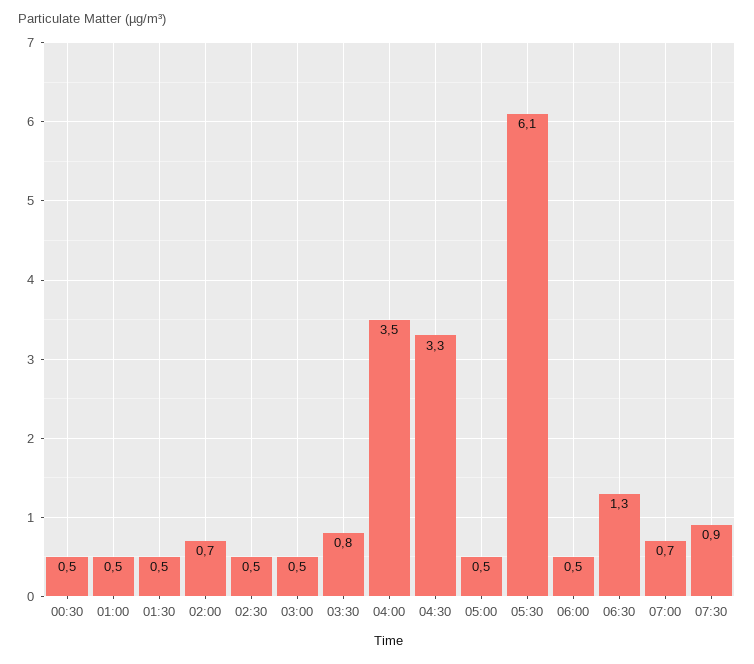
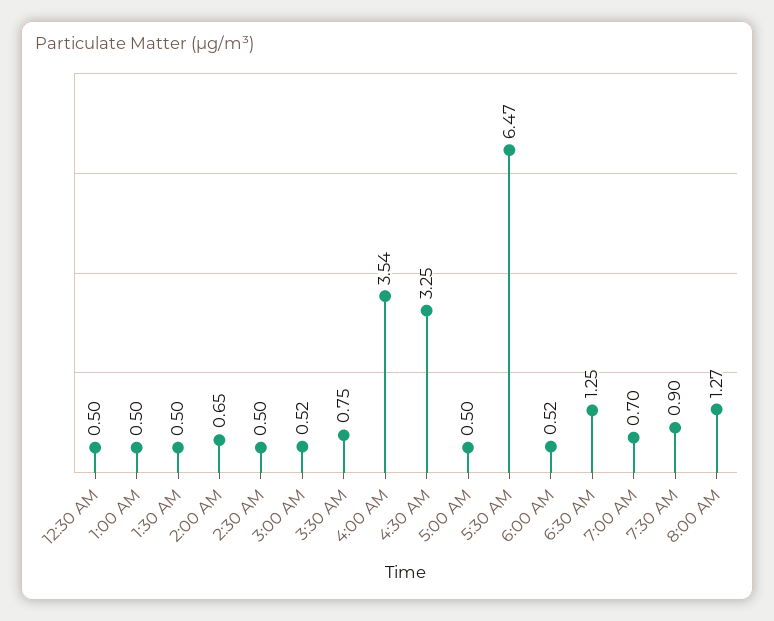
05:30: 6.1 -> 6.47
8:00 AM: none -> 1.27

